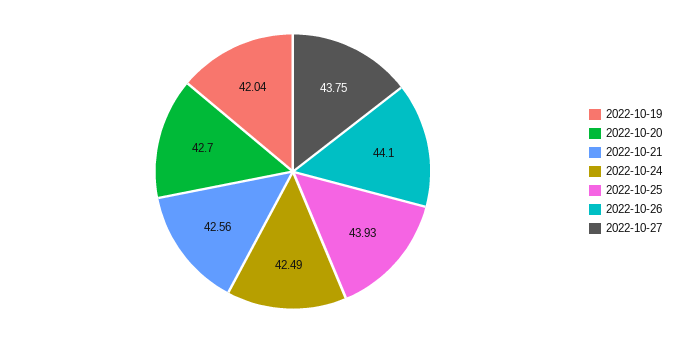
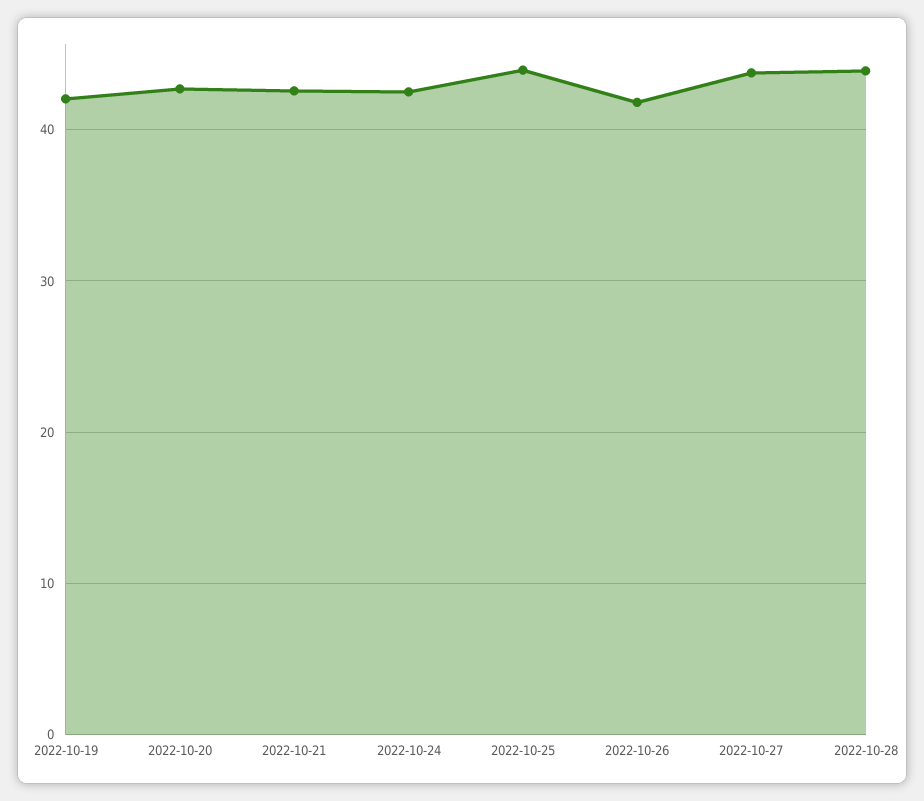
2022-10-26: 44.1 -> 42
2022-10-28: none -> 44

